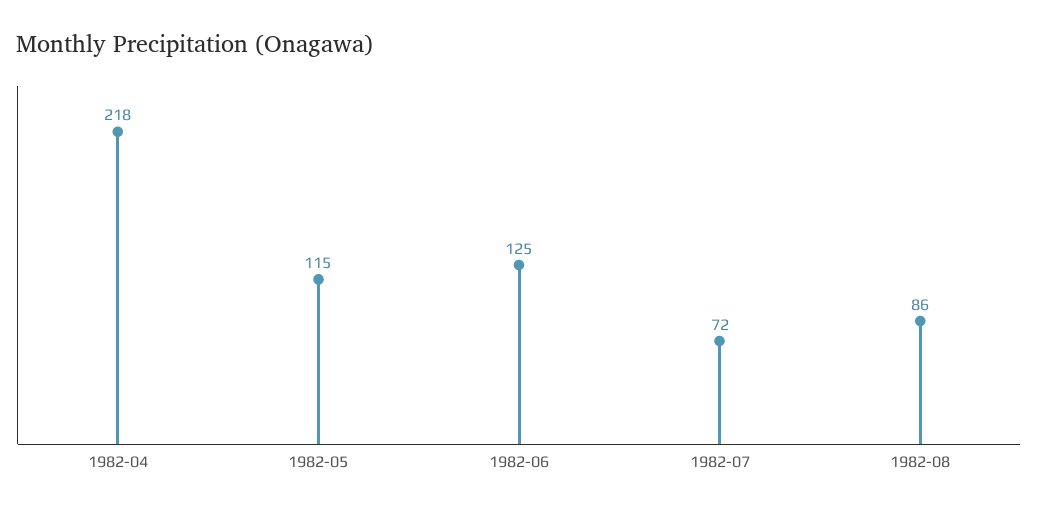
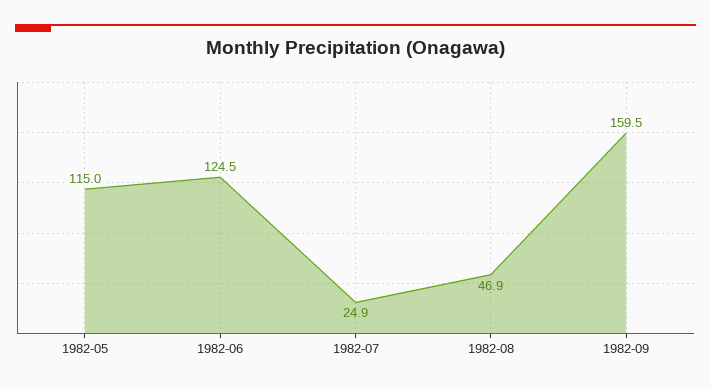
1982-04: 218 -> none
1982-07: 72 -> 24.9
1982-08: 86 -> 46.9
1982-09: none -> 159.5

